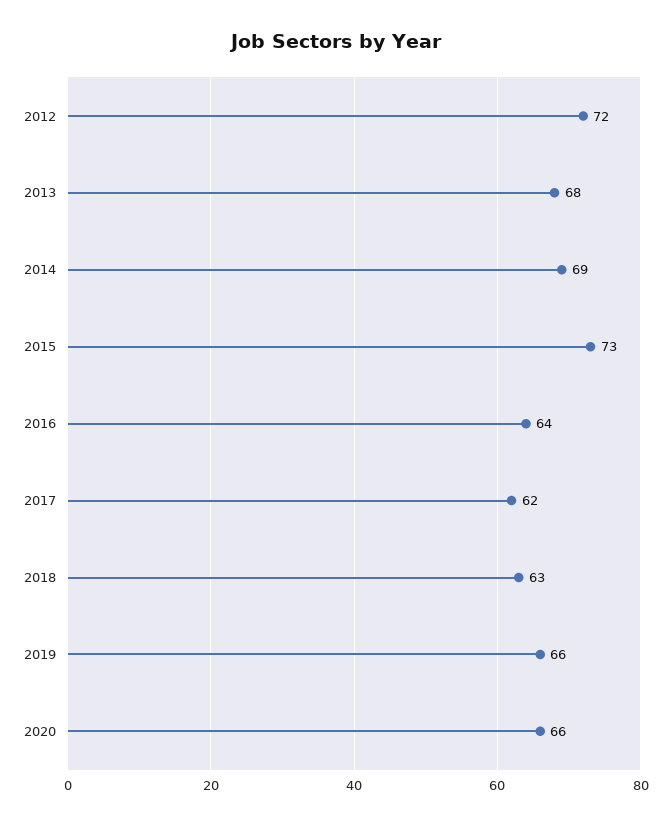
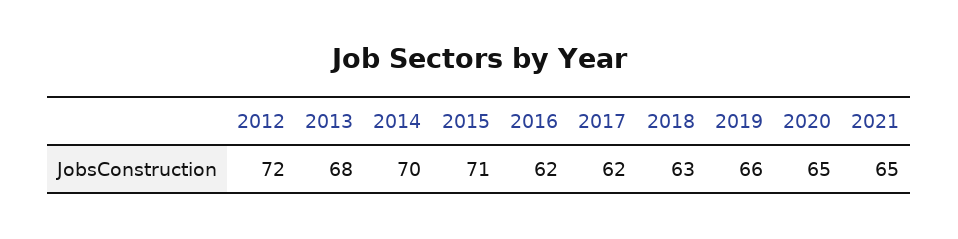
2014: 69 -> 70
2015: 73 -> 71
2016: 64 -> 62
2020: 66 -> 65
2021: none -> 65

